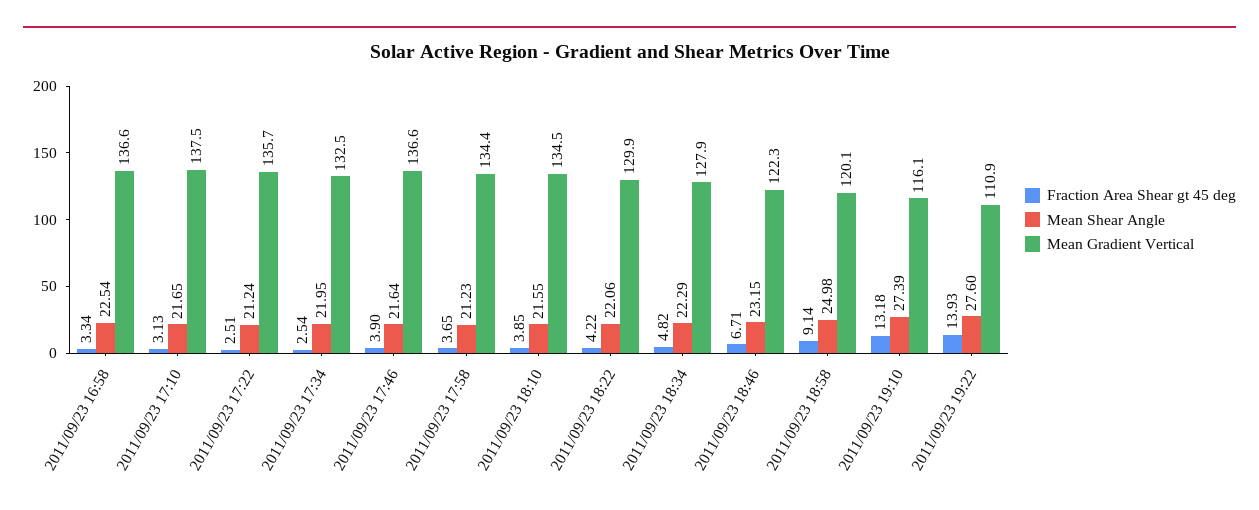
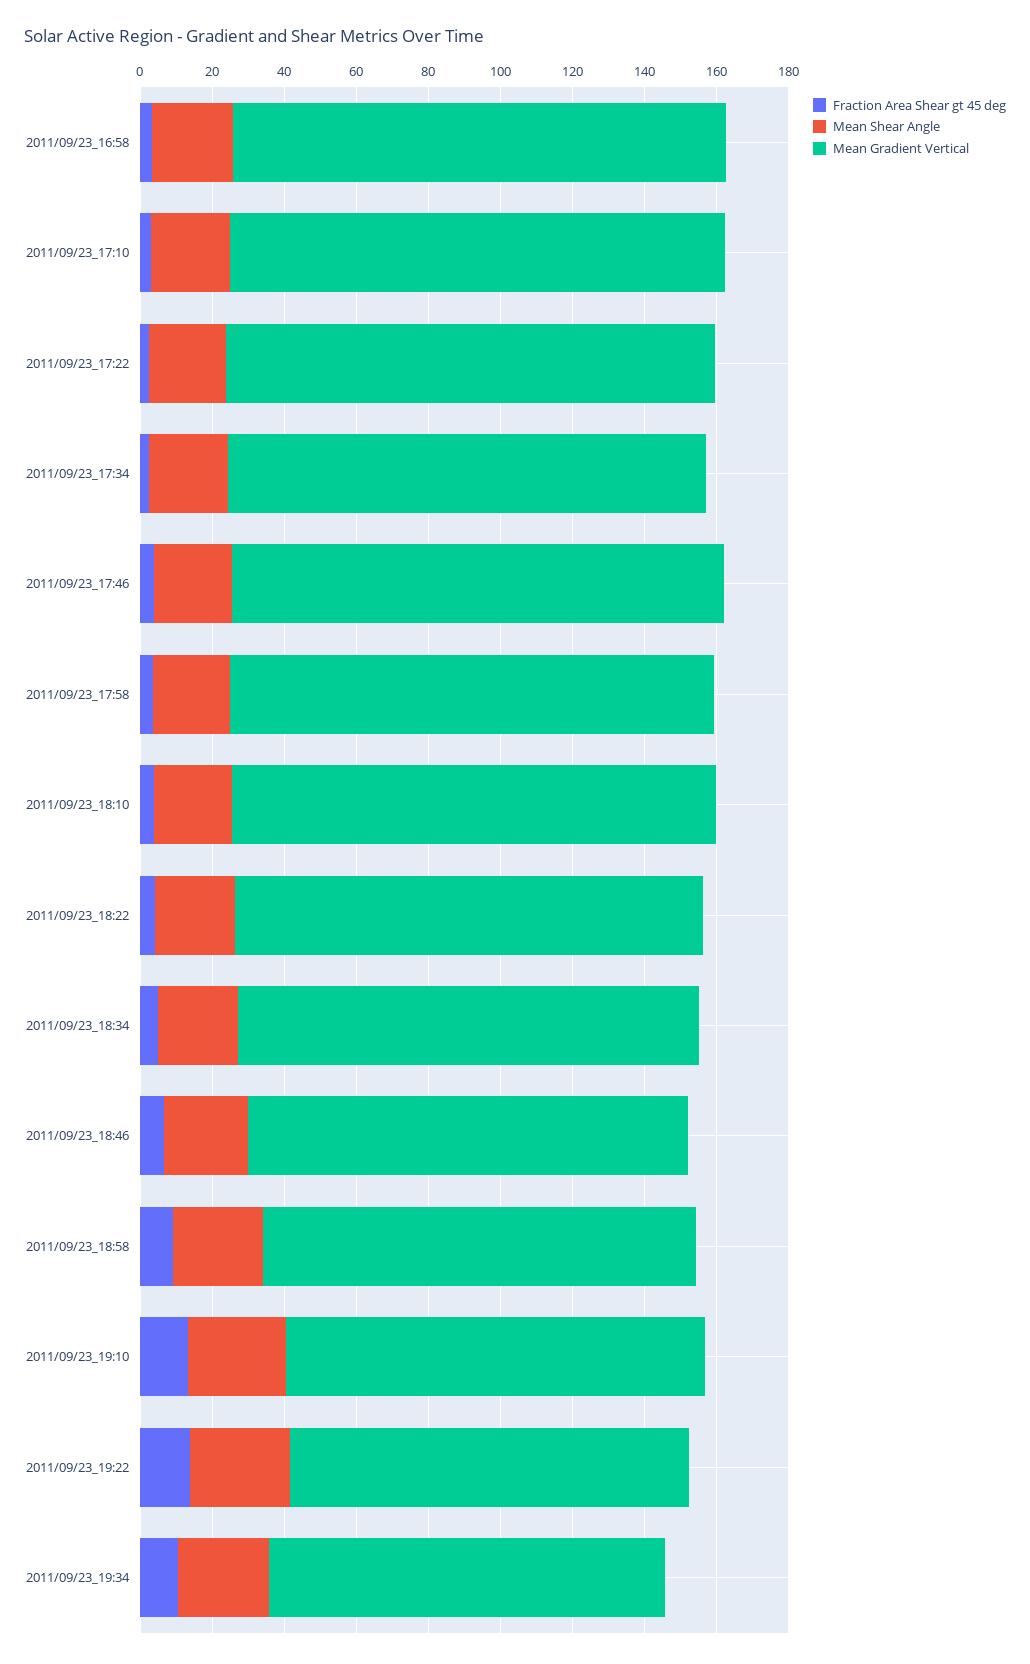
Fraction Area Shear gt 45 deg, 2011/09/23_19:34: none -> 10
Mean Shear Angle, 2011/09/23_19:34: none -> 25
Mean Gradient Vertical, 2011/09/23_19:34: none -> 110

